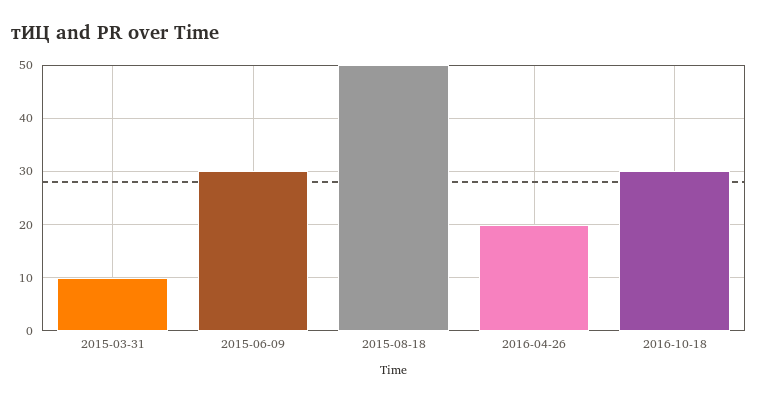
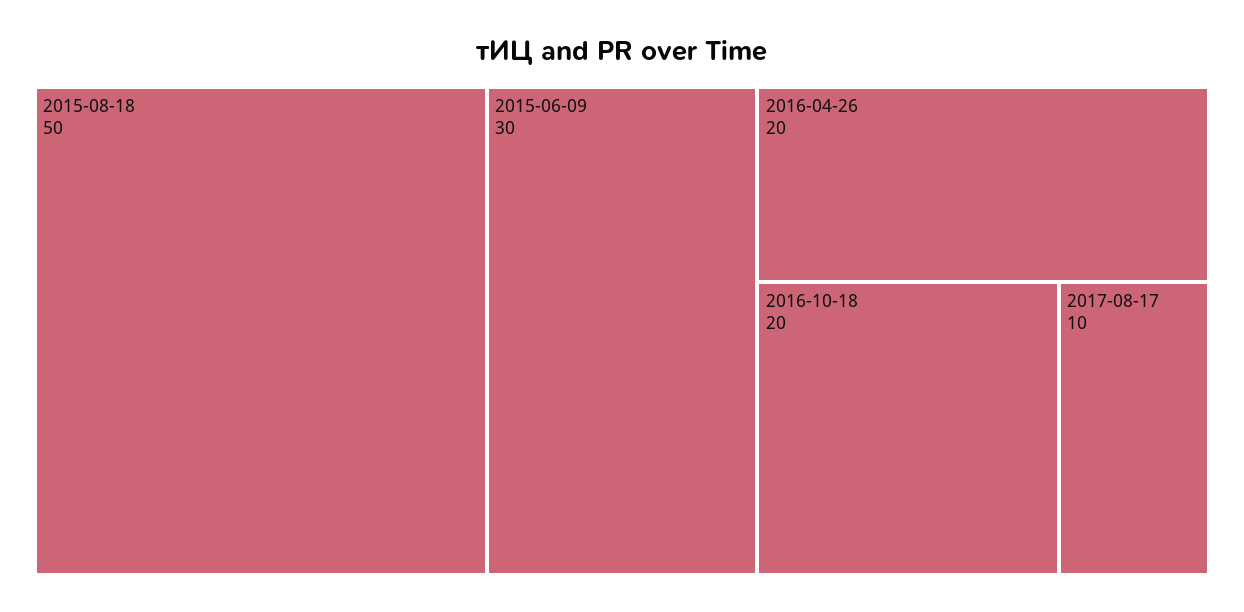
2015-03-31: 10 -> none
2016-10-18: 30 -> 20
2017-08-17: none -> 10

